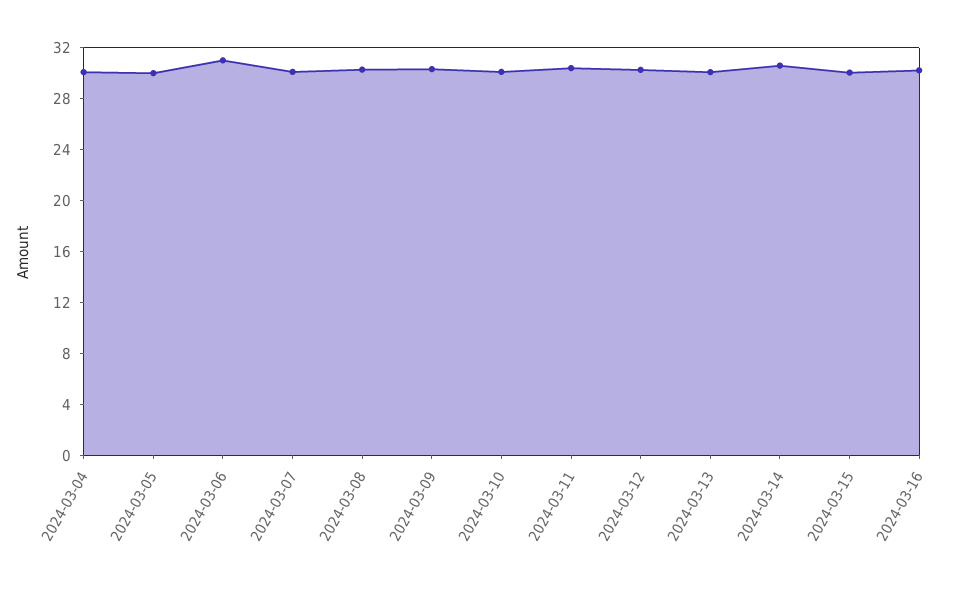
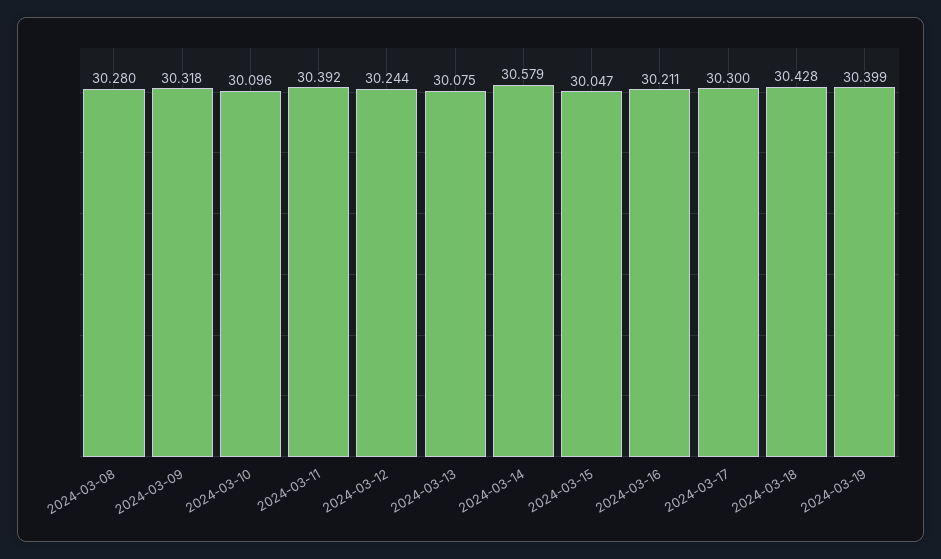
2024-03-04: 30 -> none
2024-03-05: 30 -> none
2024-03-06: 31 -> none
2024-03-07: 30 -> none
2024-03-17: none -> 30.3
2024-03-18: none -> 30.428
2024-03-19: none -> 30.399

